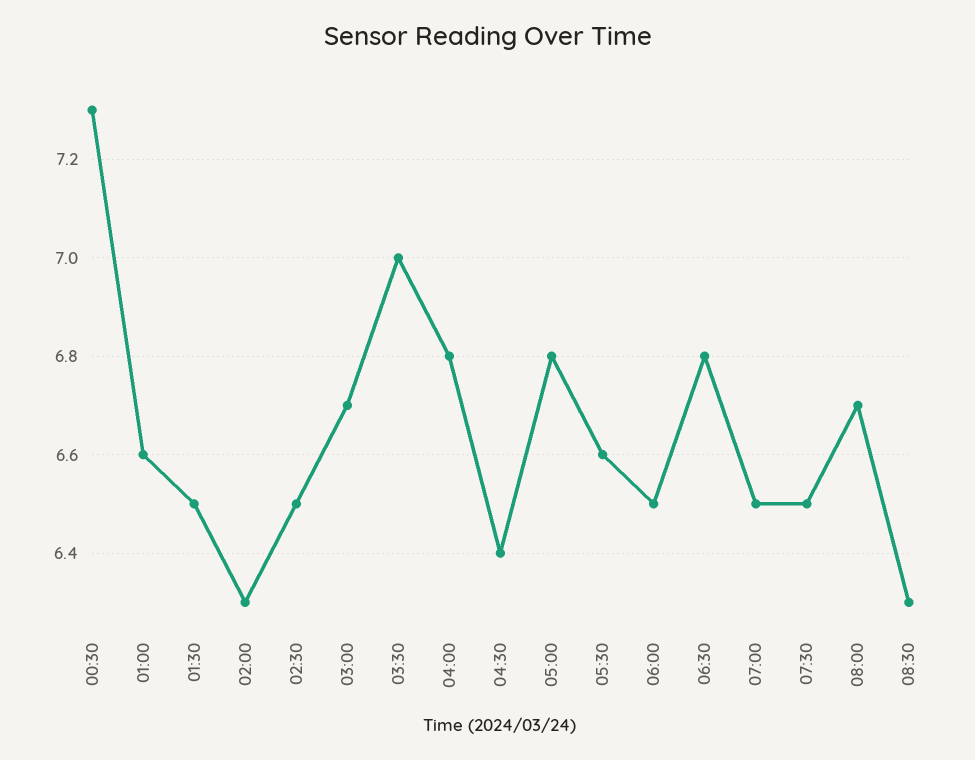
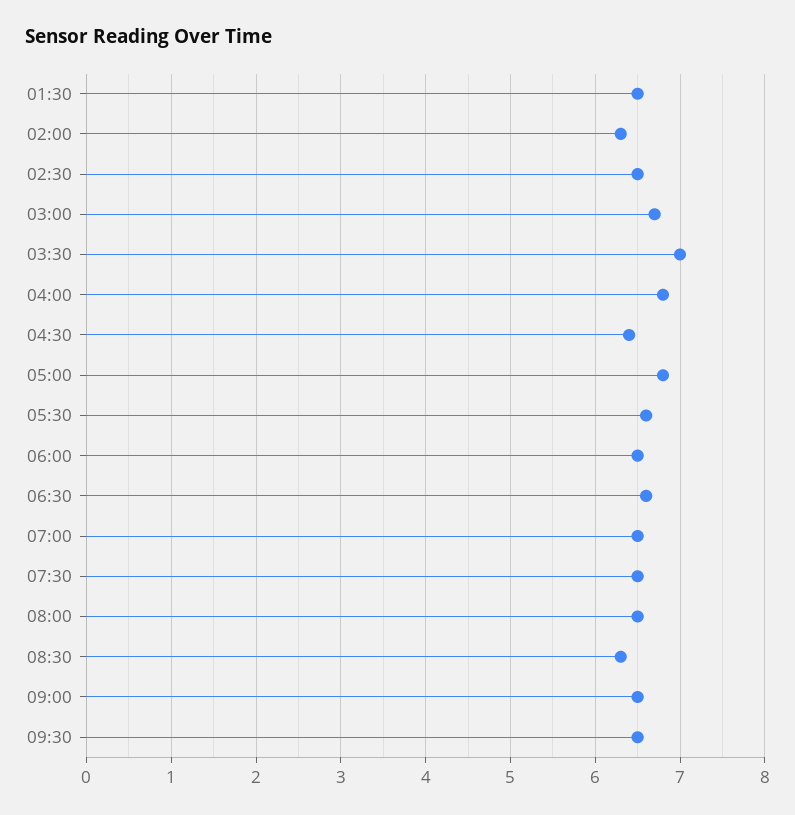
00:30: 7.3 -> none
01:00: 6.6 -> none
06:30: 6.8 -> 6.6
08:00: 6.7 -> 6.5
09:00: none -> 6.5
09:30: none -> 6.5

